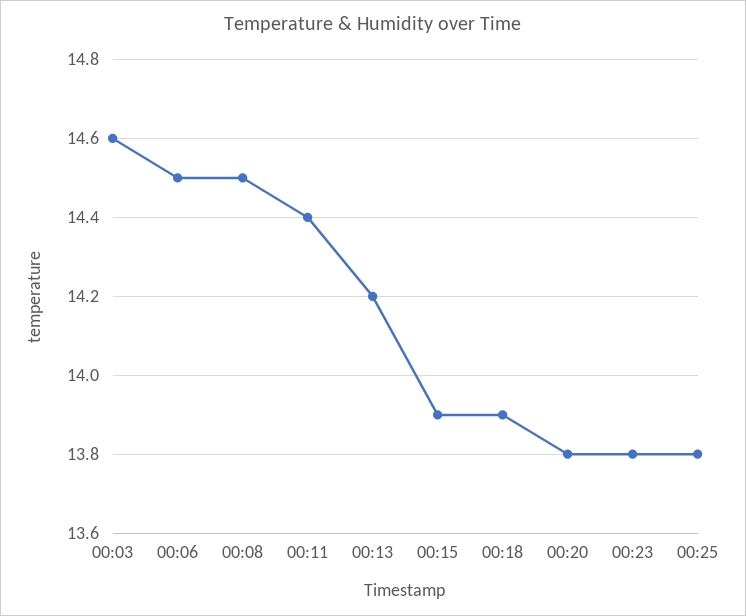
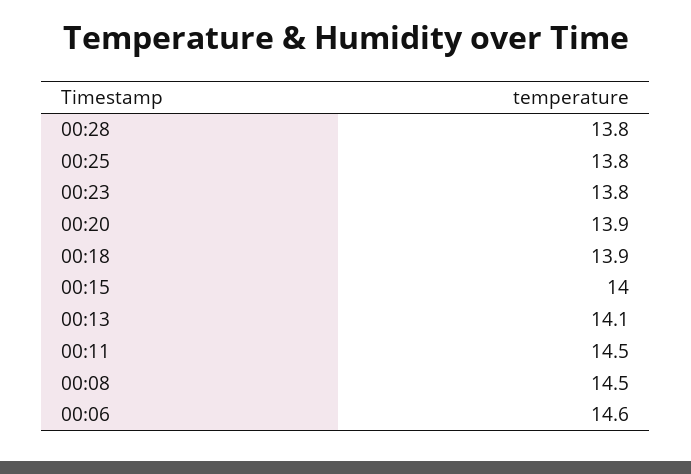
00:03: 14.6 -> none
00:06: 14.5 -> 14.6
00:11: 14.4 -> 14.5
00:13: 14.2 -> 14.1
00:15: 13.9 -> 14
00:20: 13.8 -> 13.9
00:28: none -> 13.8

